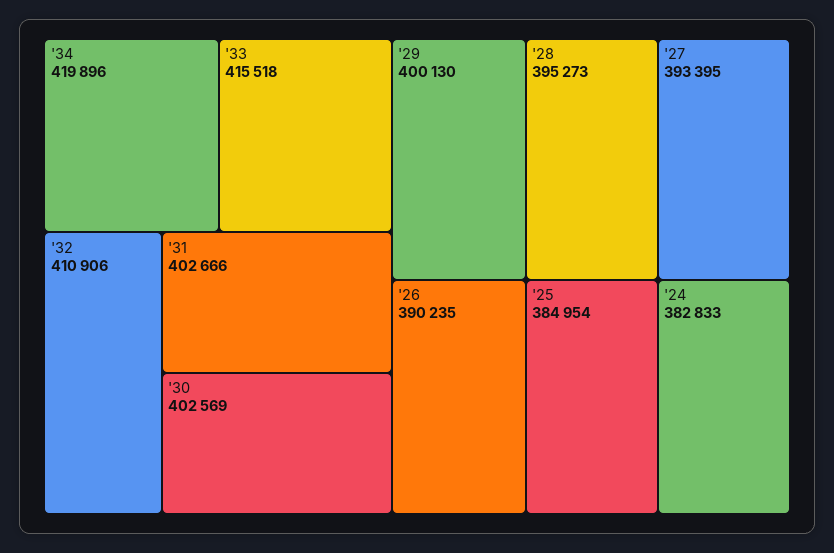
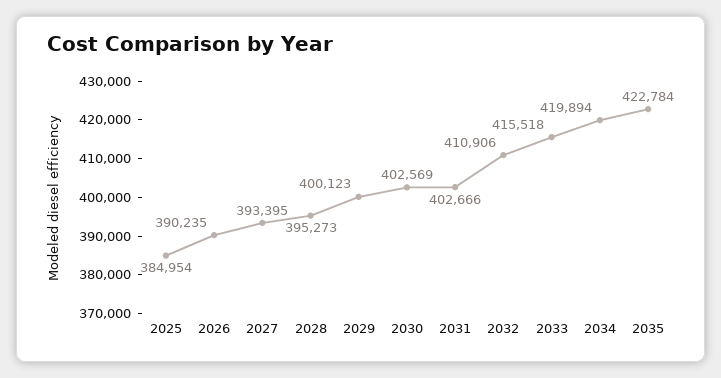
'34: 419896 -> 419894
'29: 400130 -> 400123
'24: 382833 -> none
2035: none -> 422784

